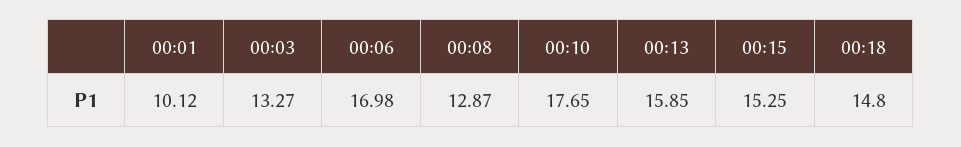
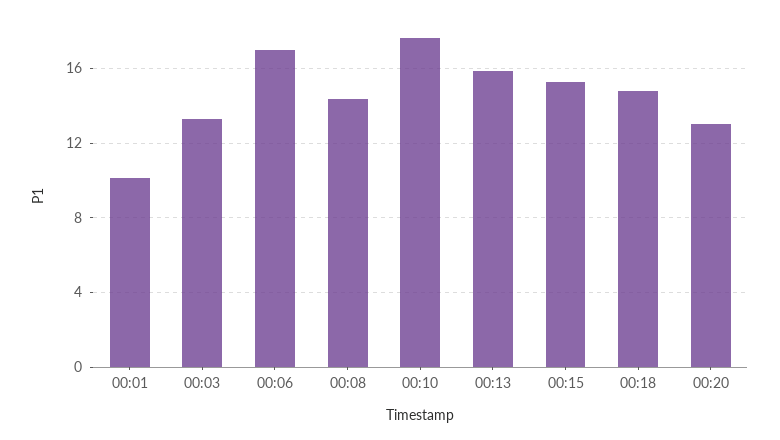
00:08: 12.87 -> 14.5
00:20: none -> 13

